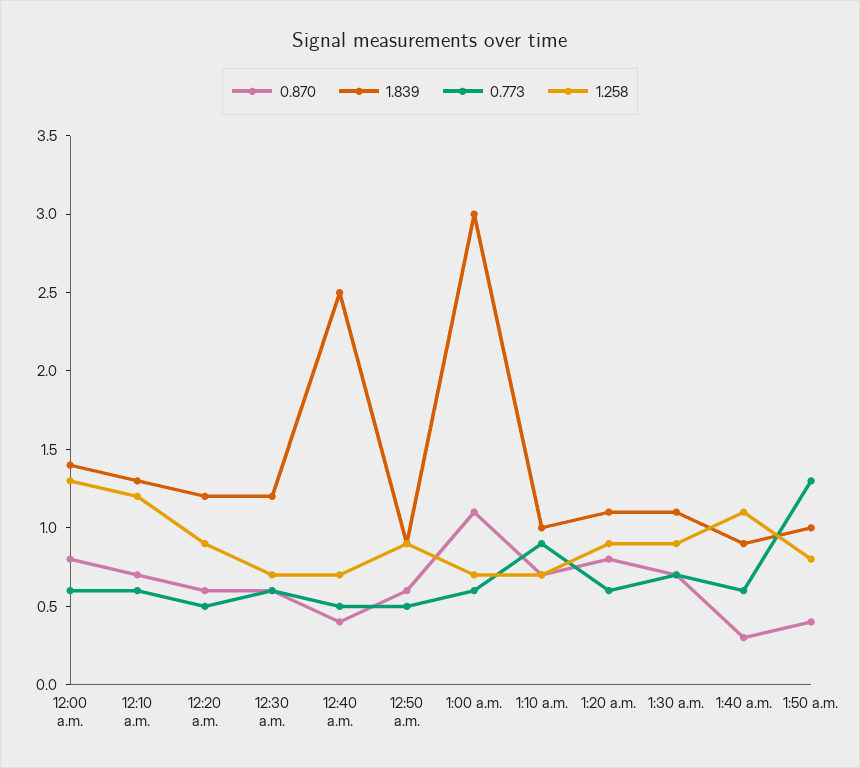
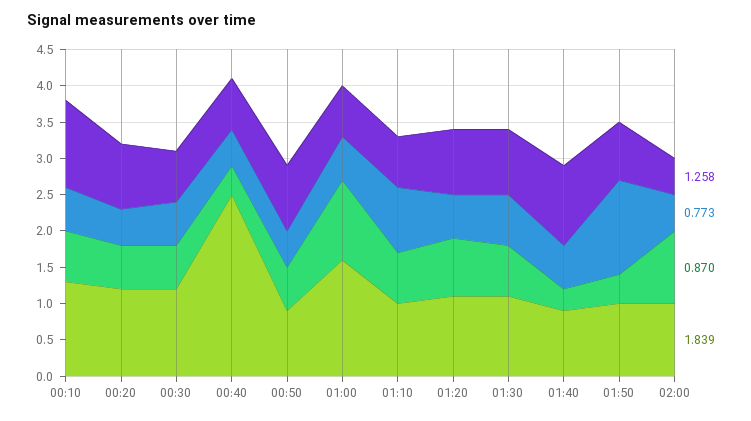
0.870, 12:00 a.m.: 0.8 -> none
1.839, 12:00 a.m.: 1.4 -> none
0.773, 12:00 a.m.: 0.6 -> none
1.258, 12:00 a.m.: 1.3 -> none
1.839, 1:00 a.m.: 3 -> 1.5
1.258, 02:00: none -> 0.5
0.773, 02:00: none -> 0.5
0.870, 02:00: none -> 1
1.839, 02:00: none -> 1

